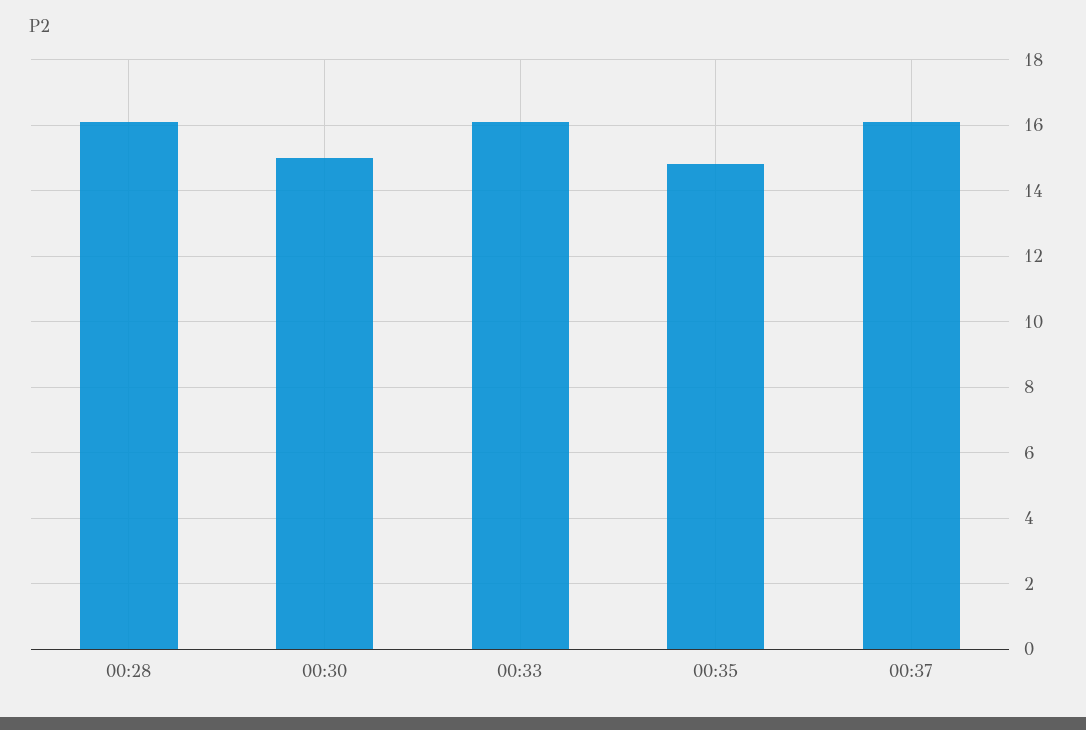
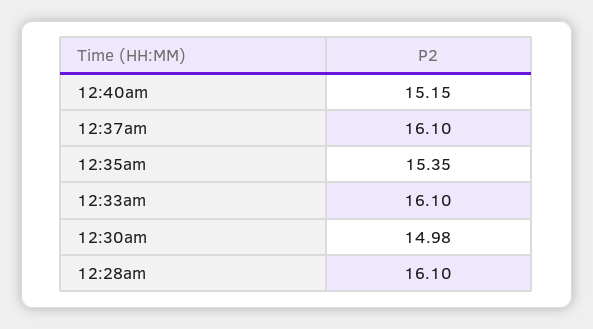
00:35: 14.8 -> 15.35
12:40am: none -> 15.15

